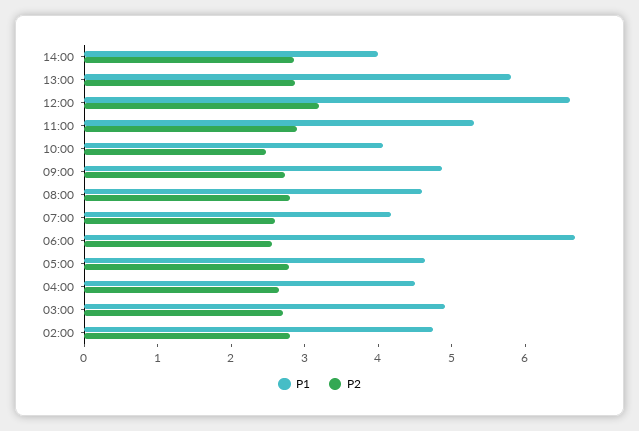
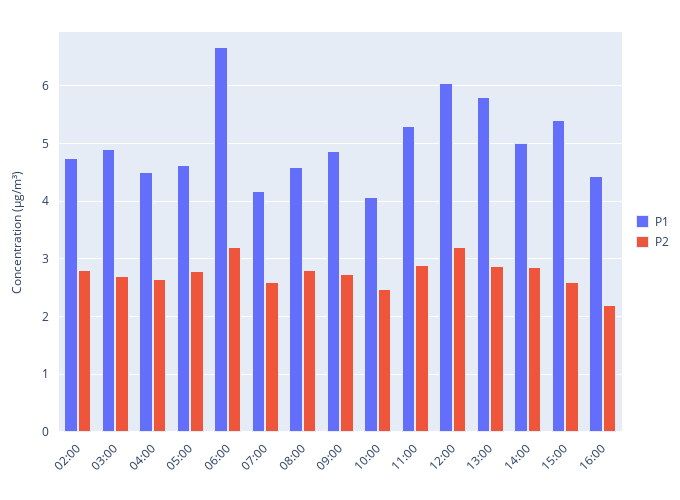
P1, 14:00: 4 -> 5
P1, 12:00: 6.6 -> 6
P2, 06:00: 2.6 -> 3.2
P1, 15:00: none -> 5.4
P2, 15:00: none -> 2.6
P1, 16:00: none -> 4.4
P2, 16:00: none -> 2.2

